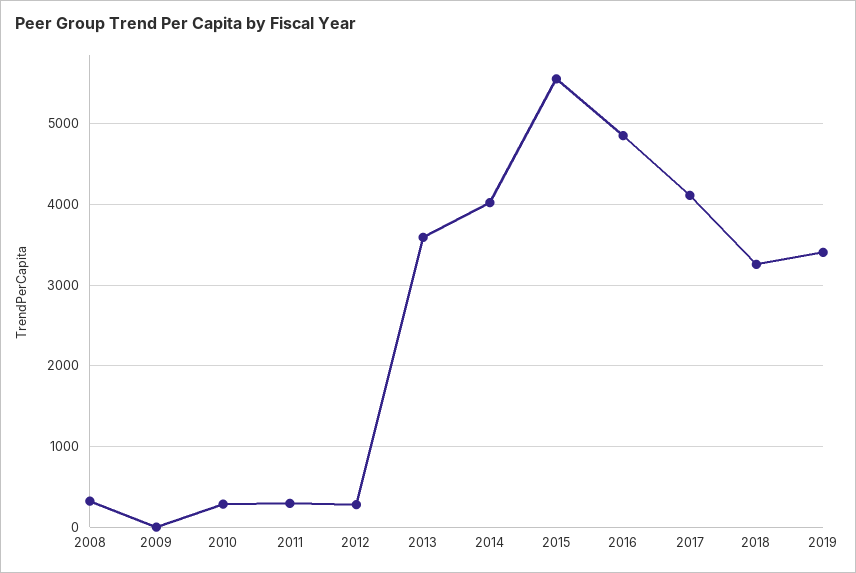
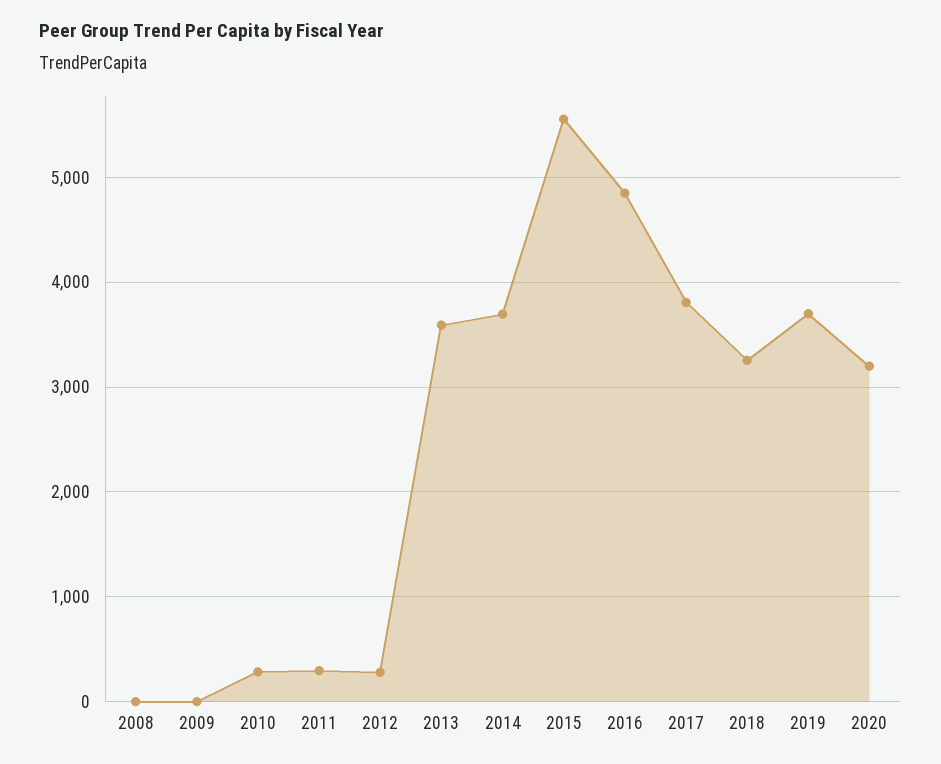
2008: 300 -> 0
2014: 4000 -> 3700
2017: 4100 -> 3800
2019: 3400 -> 3700
2020: none -> 3200

